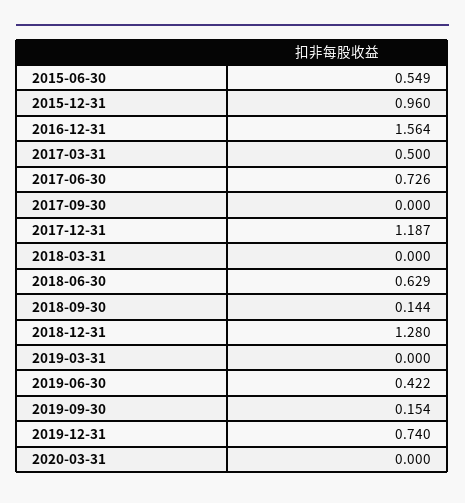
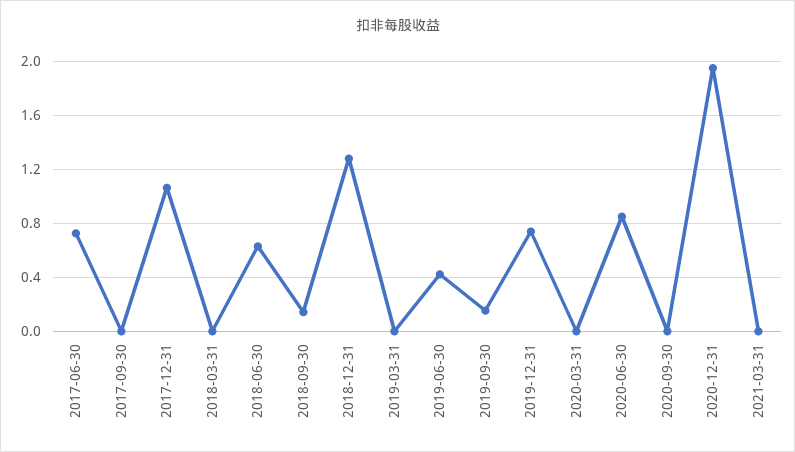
2015-06-30: 0.549 -> none
2015-12-31: 0.96 -> none
2016-12-31: 1.564 -> none
2017-03-31: 0.5 -> none
2017-12-31: 1.187 -> 1.05
2020-06-30: none -> 0.85
2020-09-30: none -> 0
2020-12-31: none -> 1.95
2021-03-31: none -> 0

